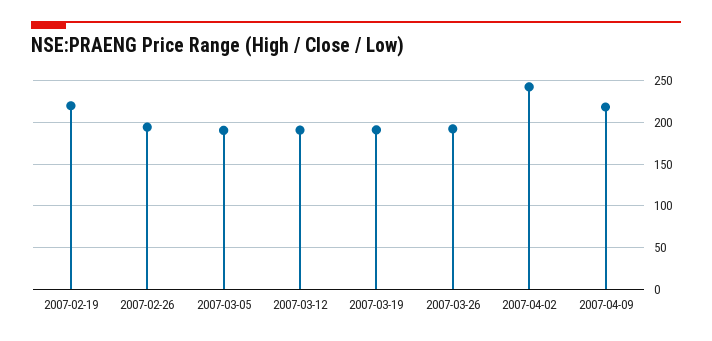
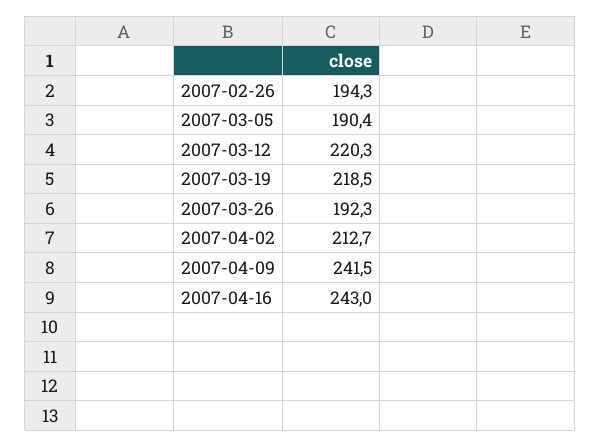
2007-02-19: 220 -> none
2007-03-12: 190 -> 220.3
2007-03-19: 190 -> 218.5
2007-04-02: 240 -> 212.7
2007-04-09: 220 -> 241.5
2007-04-16: none -> 243

